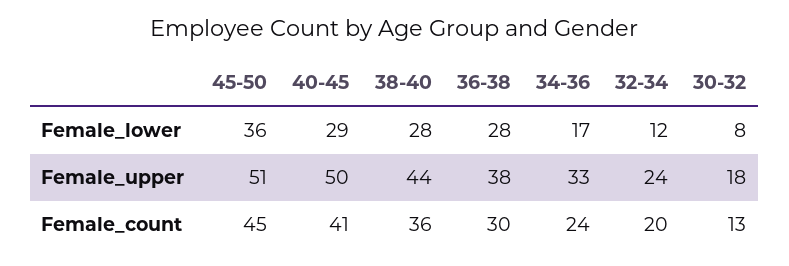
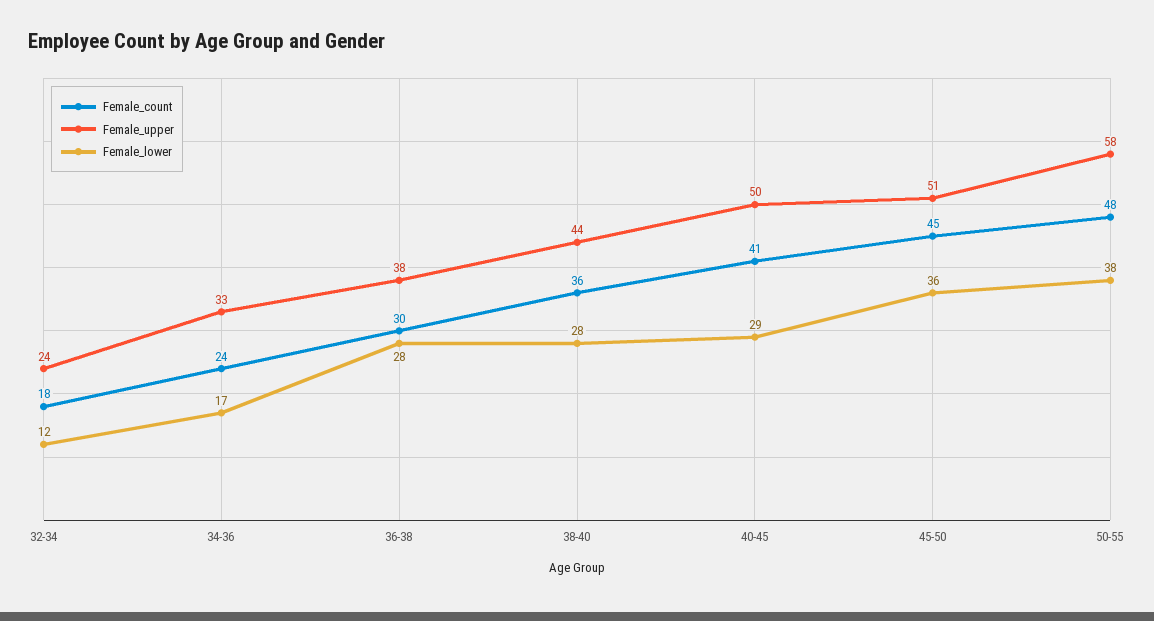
Female_lower, 30-32: 8 -> none
Female_upper, 30-32: 18 -> none
Female_count, 32-34: 20 -> 18
Female_count, 30-32: 13 -> none
Female_count, 50-55: none -> 48
Female_upper, 50-55: none -> 58
Female_lower, 50-55: none -> 38

